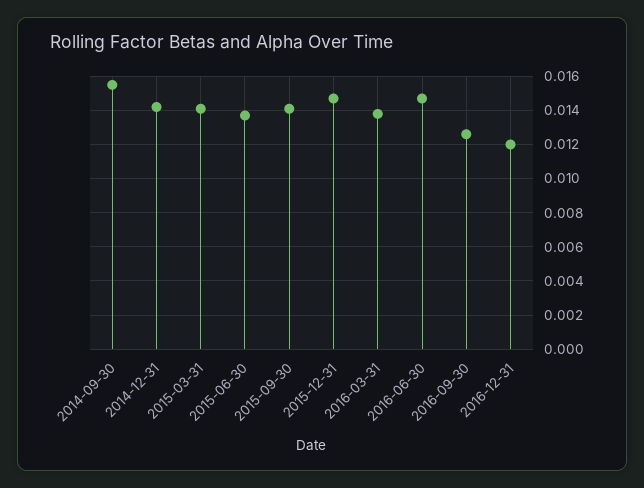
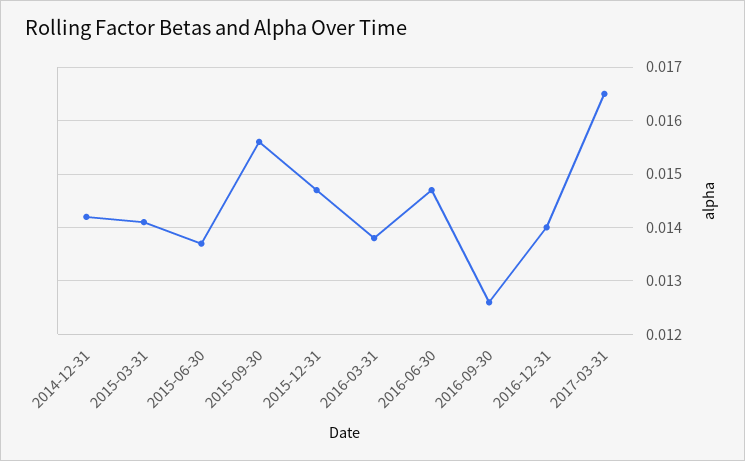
2014-09-30: 0.0155 -> none
2015-09-30: 0.014 -> 0.0155
2016-12-31: 0.012 -> 0.014
2017-03-31: none -> 0.0165

